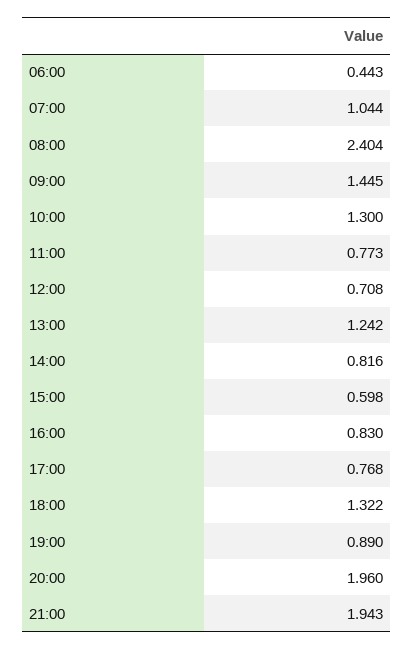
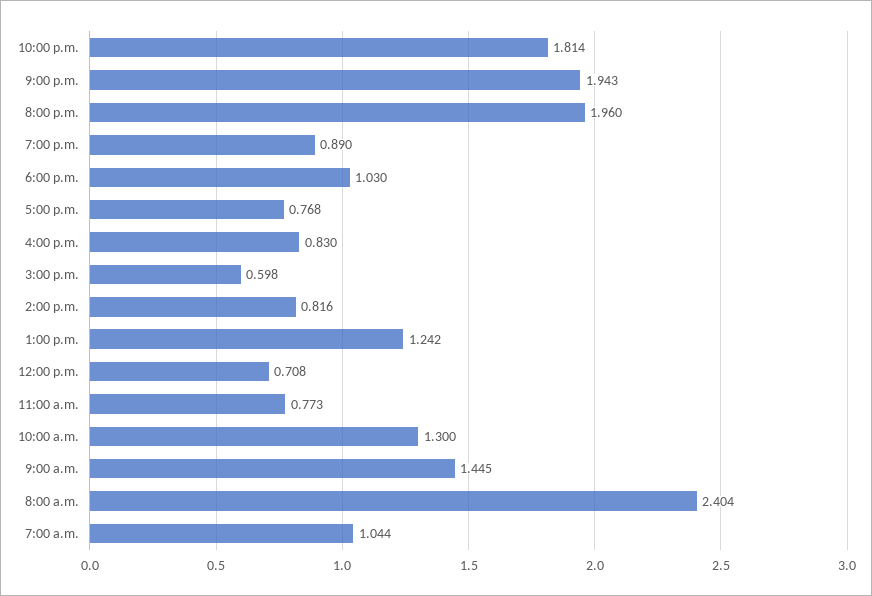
06:00: 0.443 -> none
18:00: 1.322 -> 1.03
10:00 p.m.: none -> 1.814

